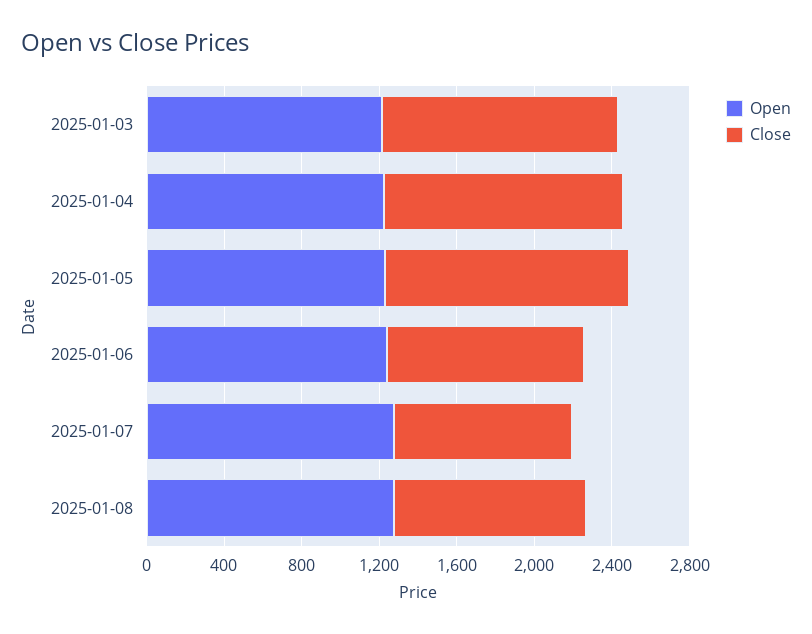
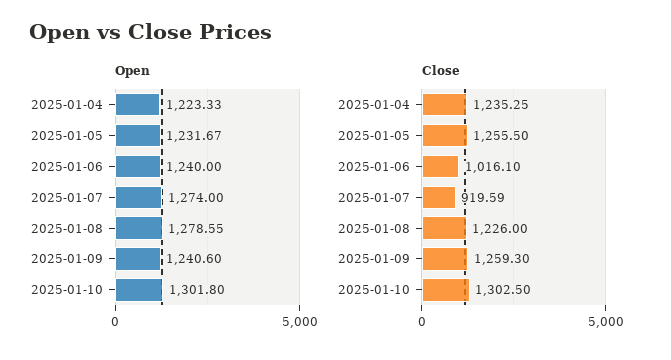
Open, 2025-01-03: 1200 -> none
Close, 2025-01-03: 1200 -> none
Close, 2025-01-08: 1000 -> 1226
Open, 2025-01-09: none -> 1240.6
Open, 2025-01-10: none -> 1301.8
Close, 2025-01-09: none -> 1259.3
Close, 2025-01-10: none -> 1302.5

